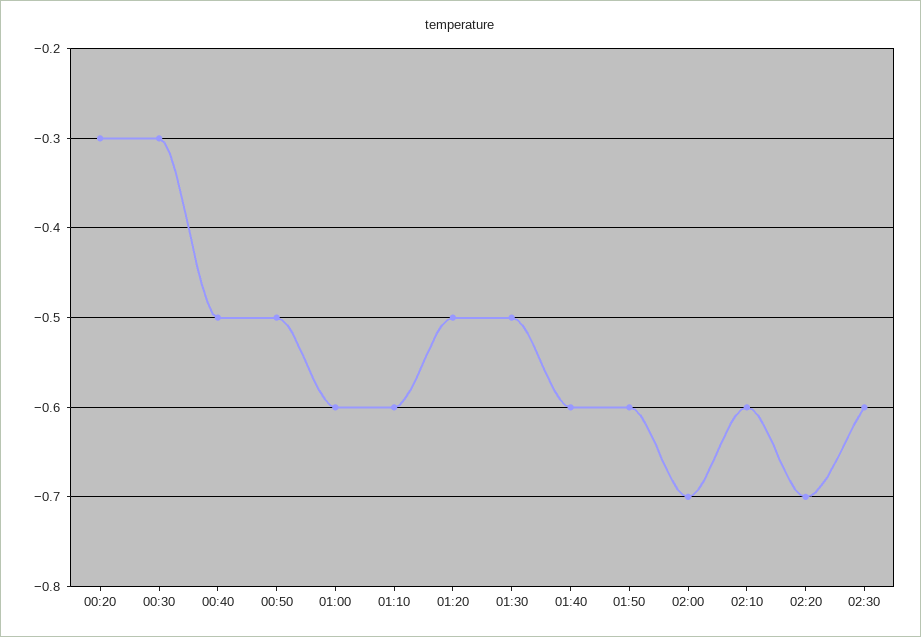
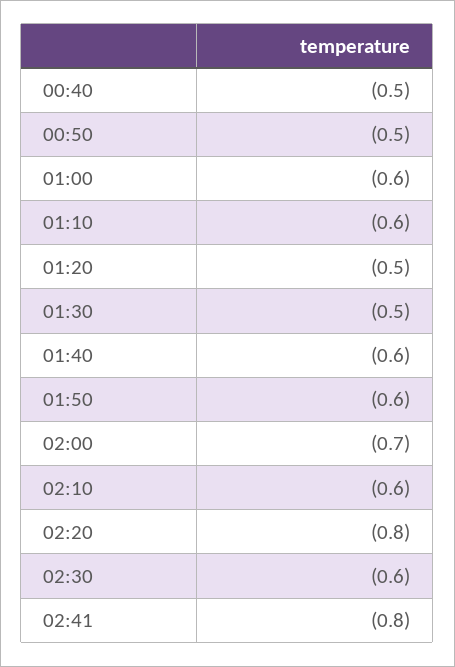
00:20: -0.3 -> none
00:30: -0.3 -> none
02:20: -0.7 -> -0.8
02:41: none -> -0.8

